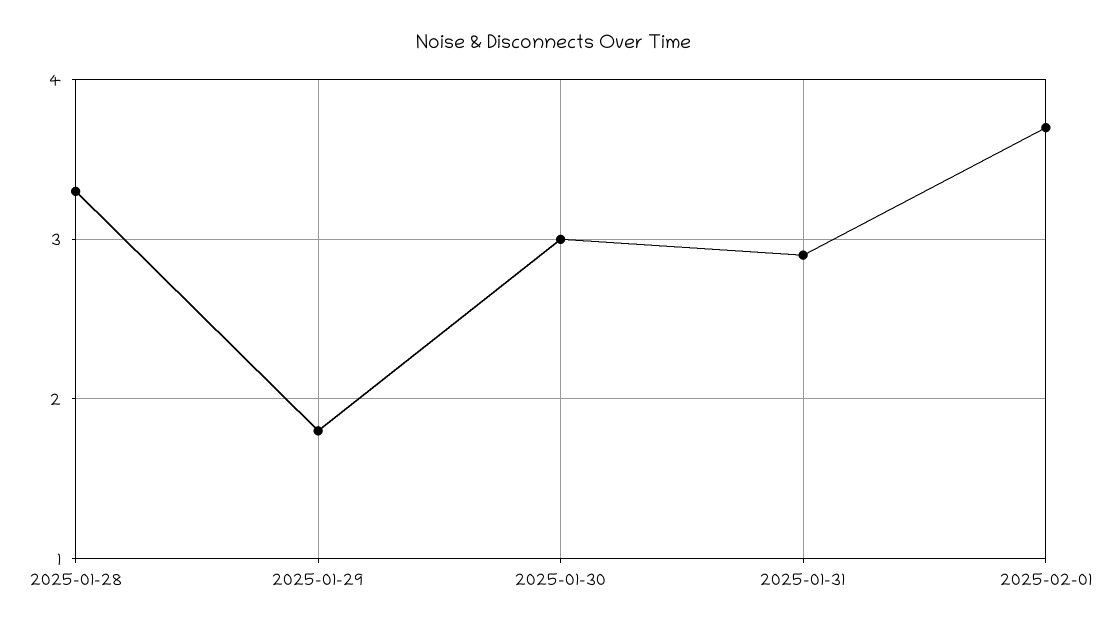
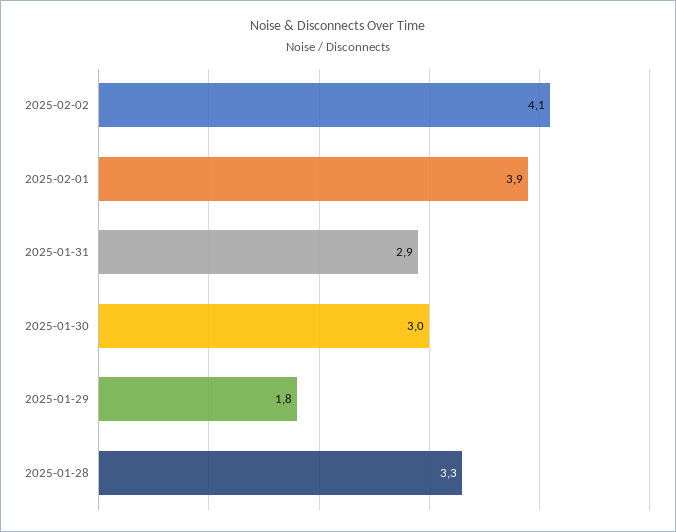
2025-02-01: 3.7 -> 3.9
2025-02-02: none -> 4.1

